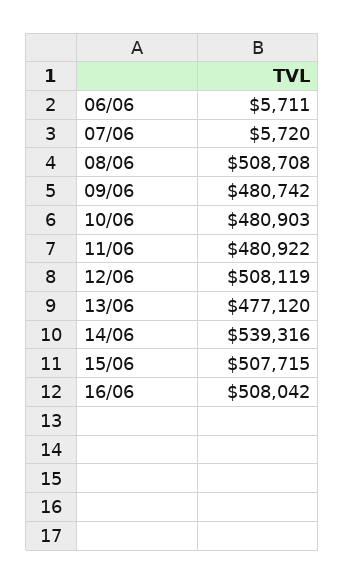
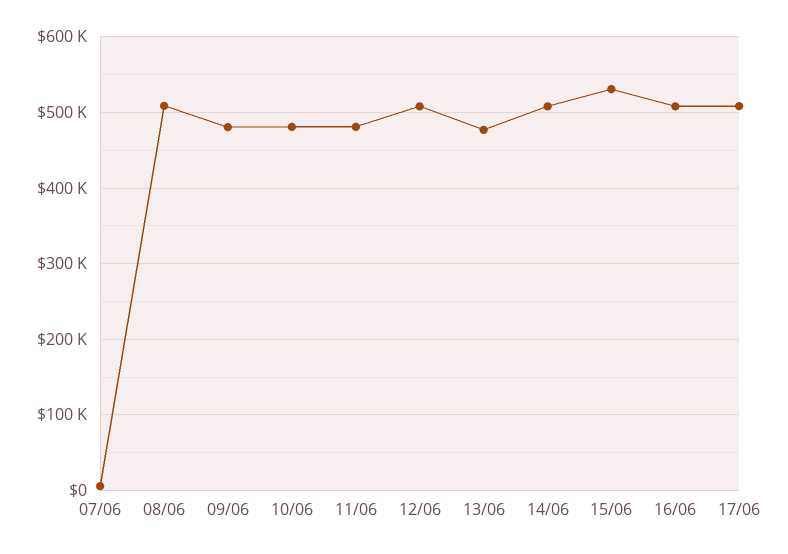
06/06: 5711 -> none
14/06: 539316 -> 510000
15/06: 507715 -> 530000
17/06: none -> 510000

